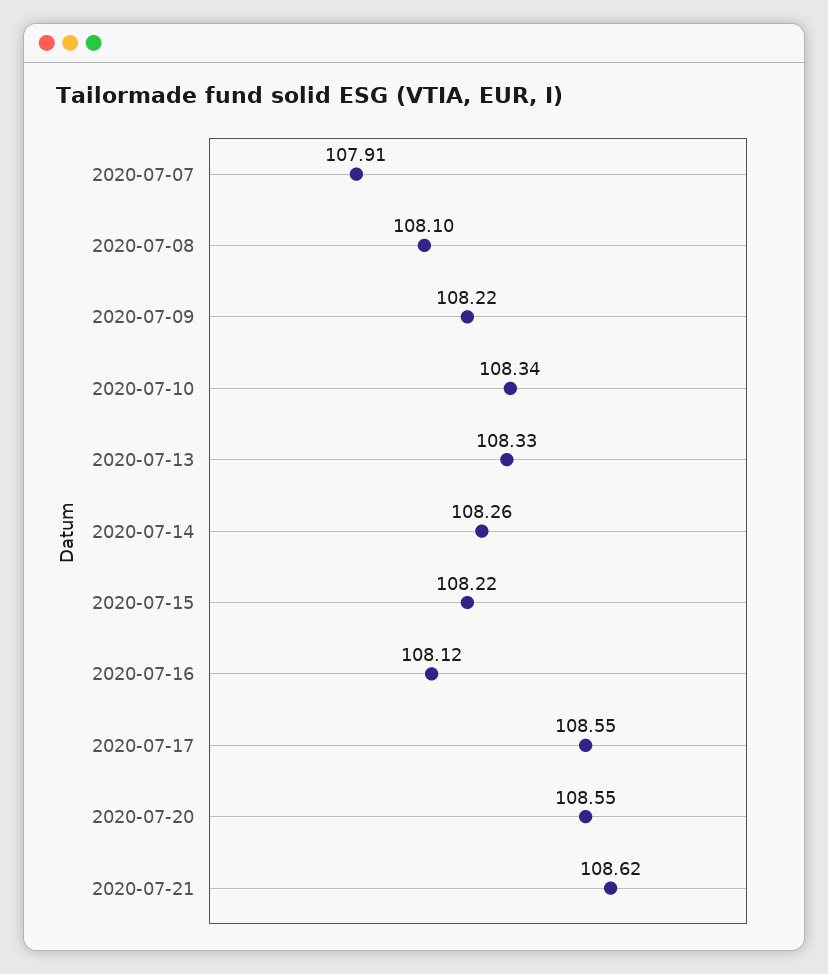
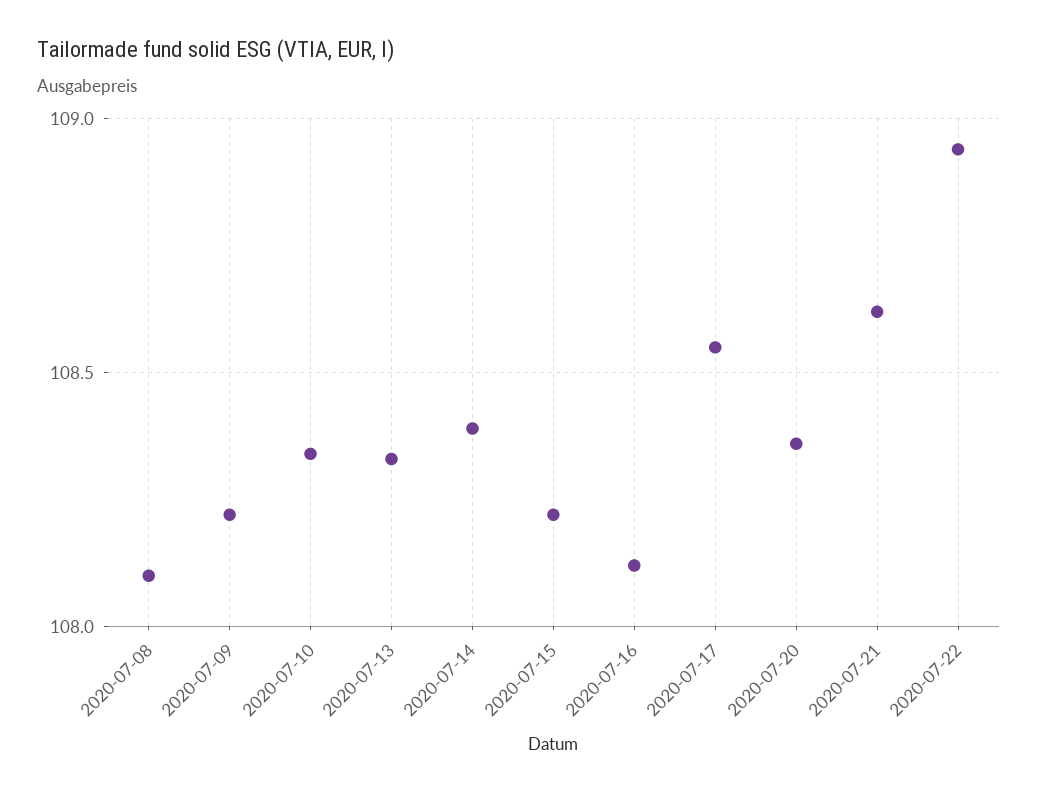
2020-07-07: 107.91 -> none
2020-07-14: 108.26 -> 108.4
2020-07-20: 108.55 -> 108.35
2020-07-22: none -> 108.95

